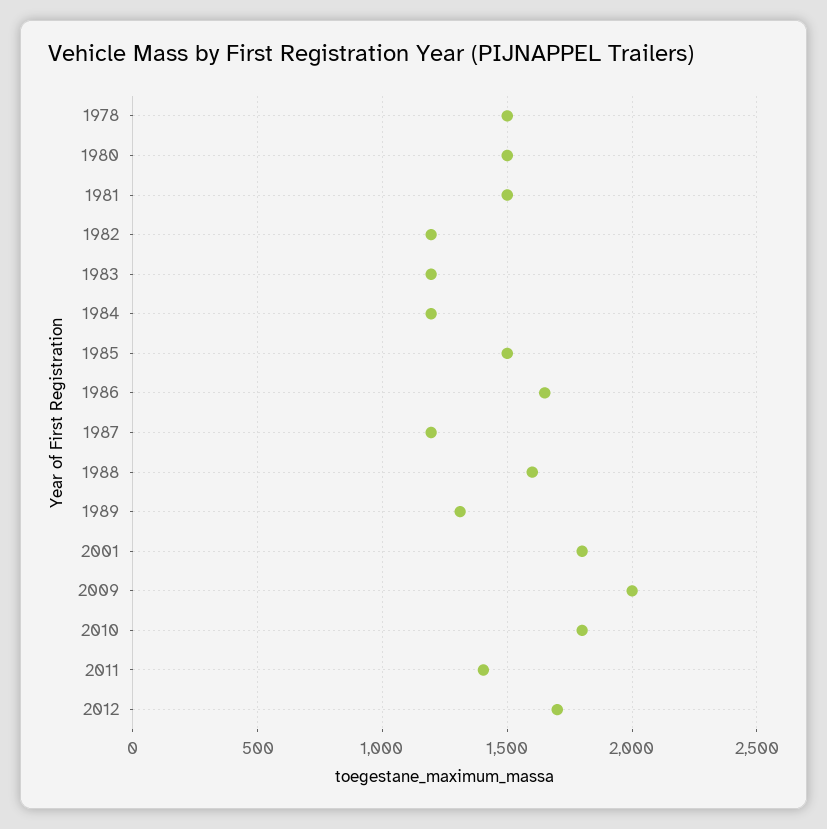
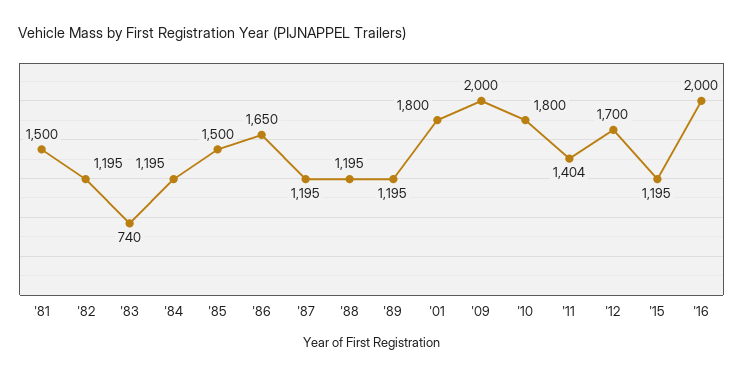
1978: 1500 -> none
1980: 1500 -> none
1983: 1200 -> 740
1988: 1600 -> 1195
1989: 1300 -> 1195
'15: none -> 1195
'16: none -> 2000

